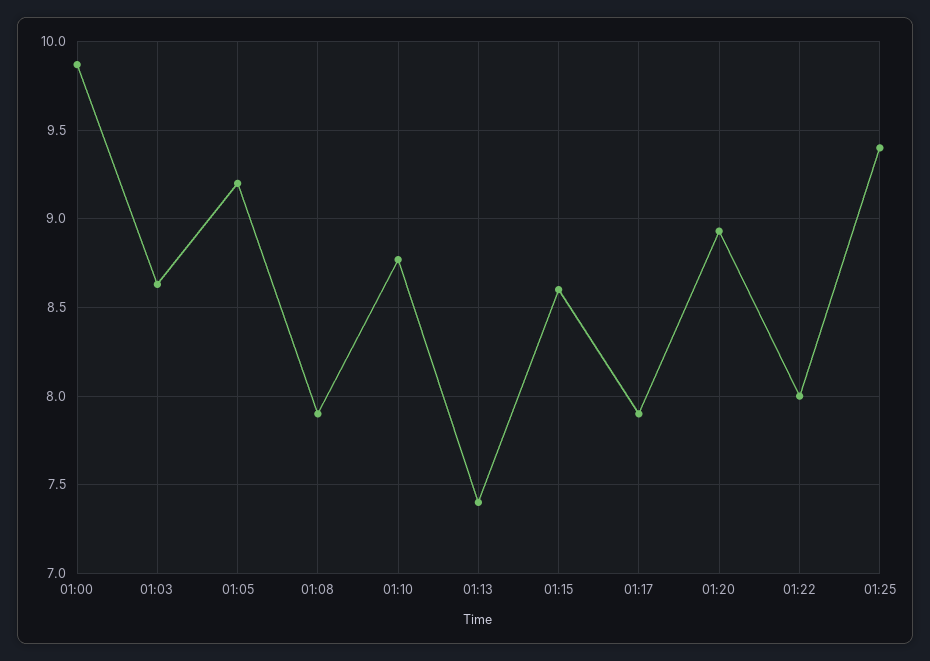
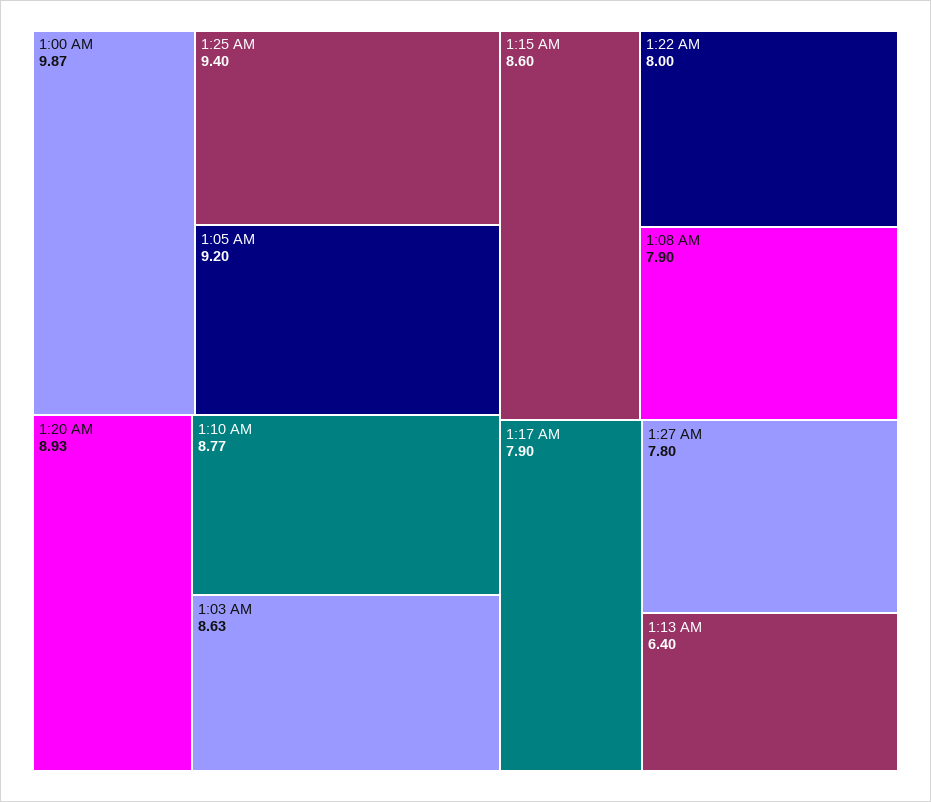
01:13: 7.4 -> 6.4
1:27 AM: none -> 7.8

